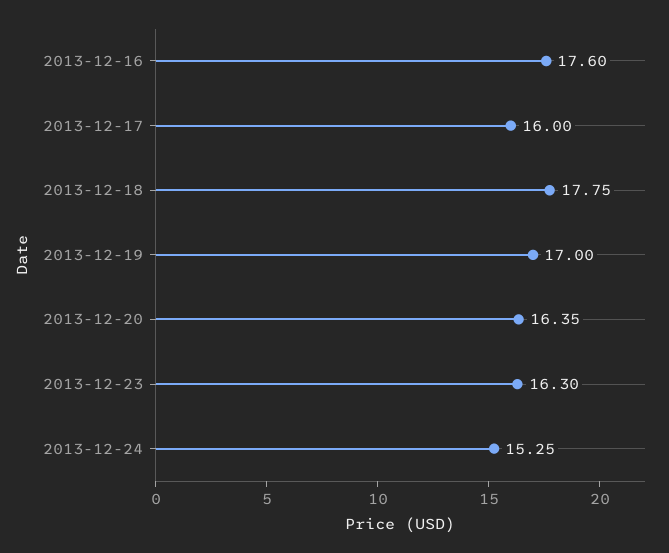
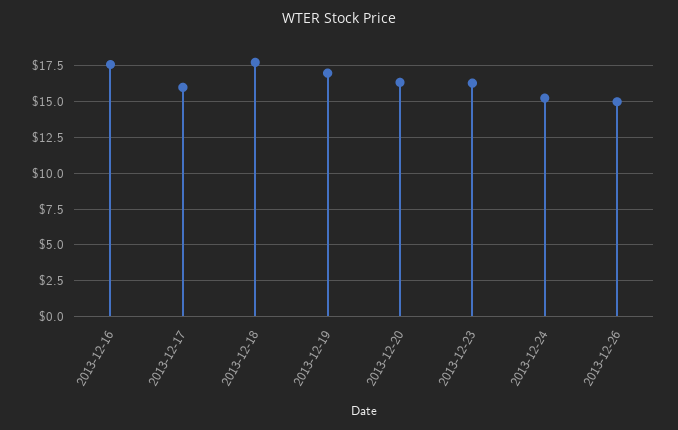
2013-12-26: none -> 15

